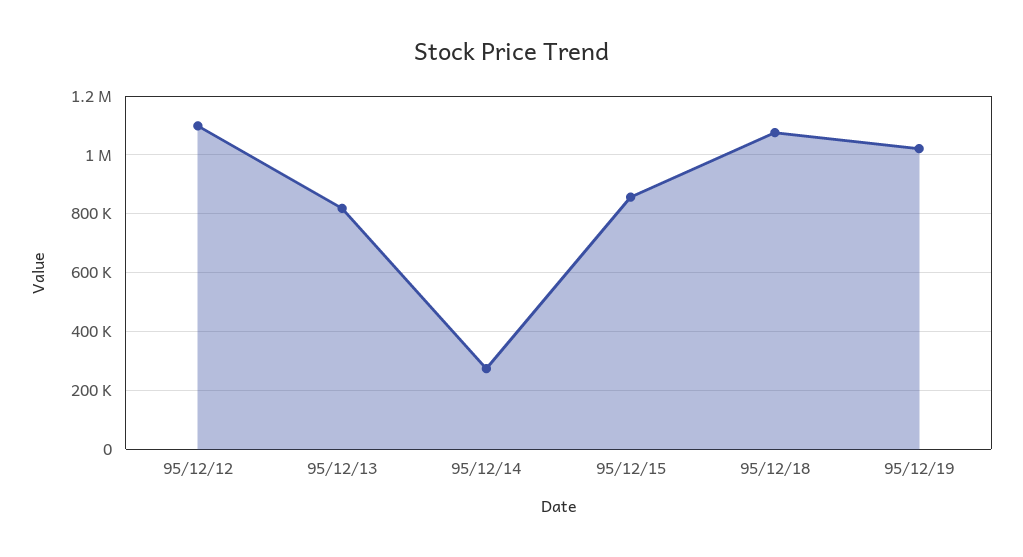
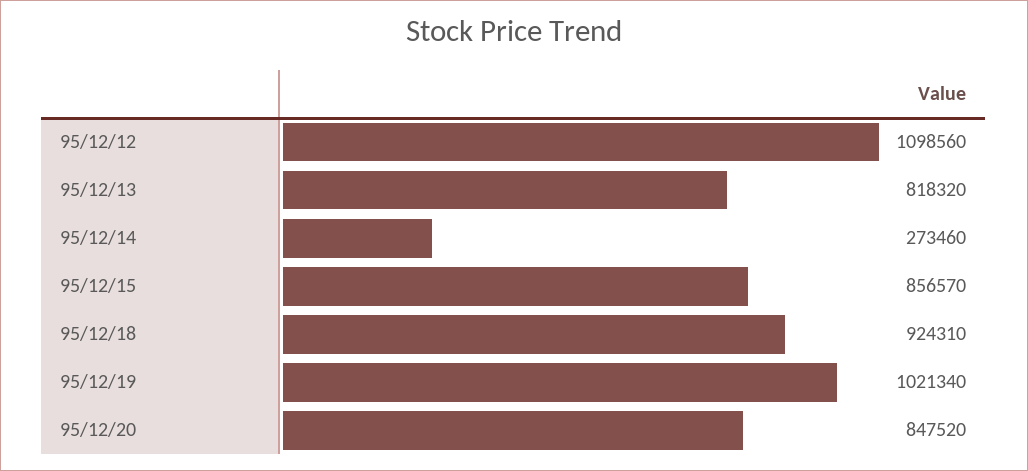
95/12/18: 1075000 -> 924310
95/12/20: none -> 847520

